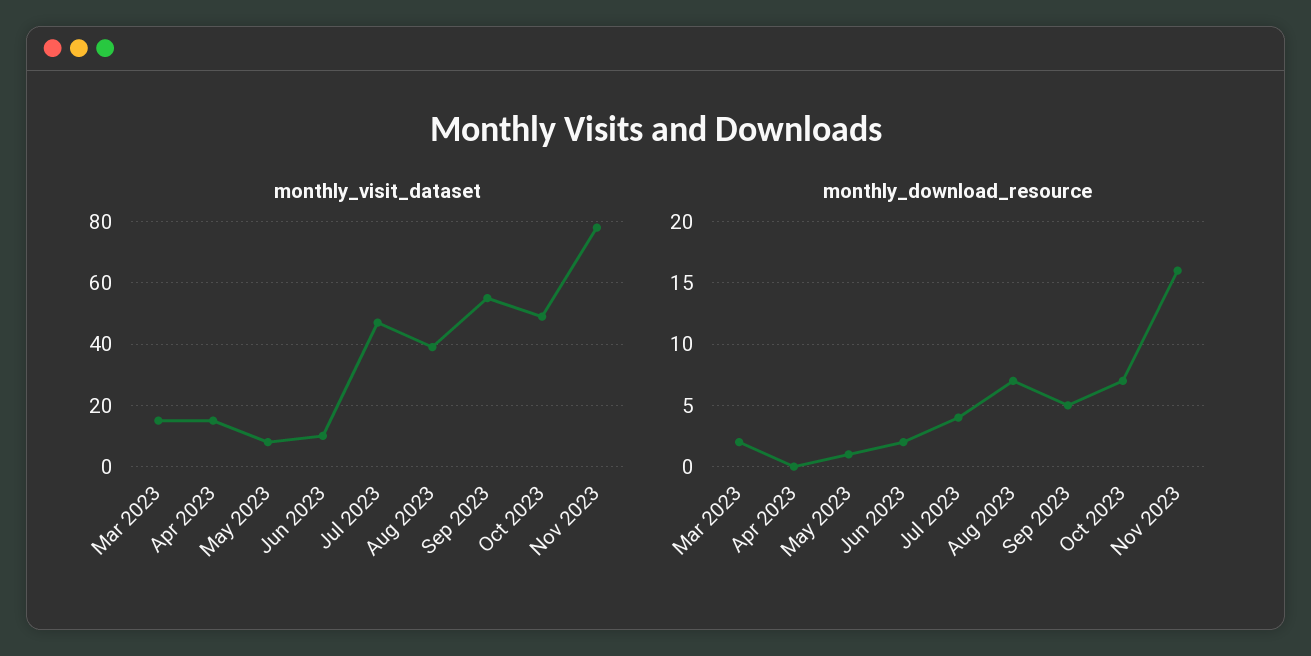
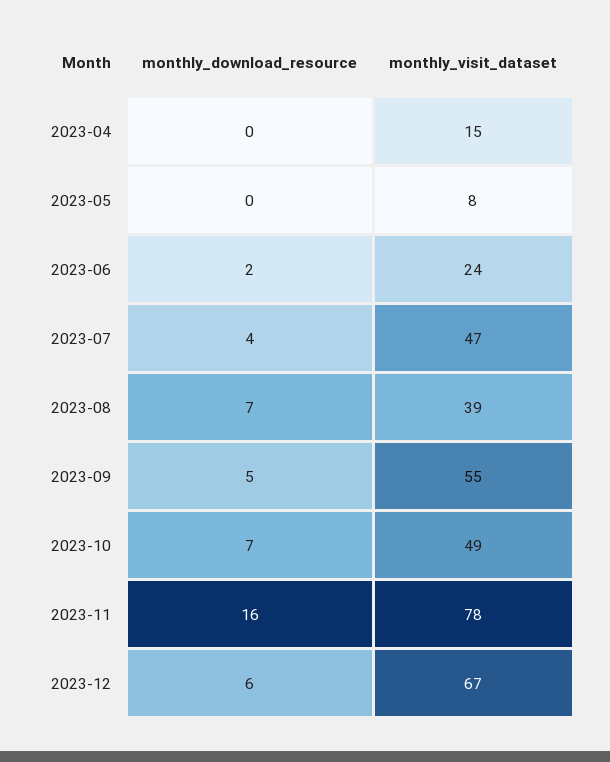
monthly_visit_dataset, Mar 2023: 15 -> none
monthly_visit_dataset, Jun 2023: 10 -> 24
monthly_download_resource, Mar 2023: 2 -> none
monthly_download_resource, May 2023: 1 -> 0
monthly_download_resource, 2023-12: none -> 6
monthly_visit_dataset, 2023-12: none -> 67

